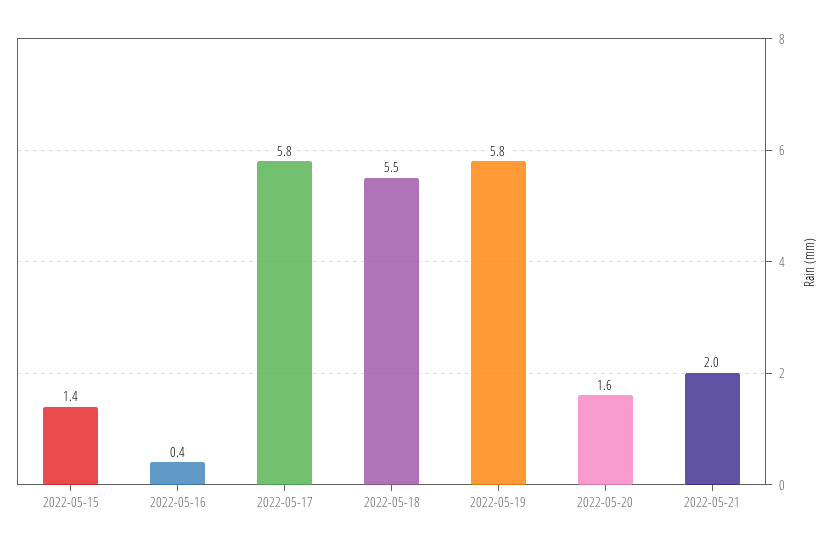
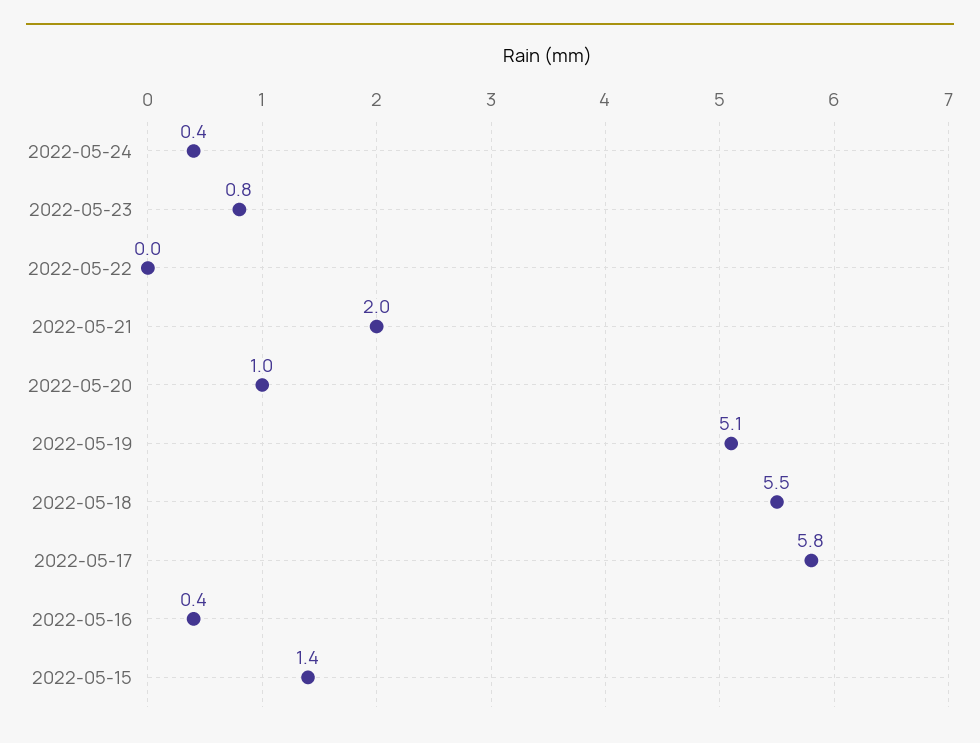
2022-05-19: 5.8 -> 5.1
2022-05-20: 1.6 -> 1
2022-05-24: none -> 0.4
2022-05-23: none -> 0.8
2022-05-22: none -> 0

